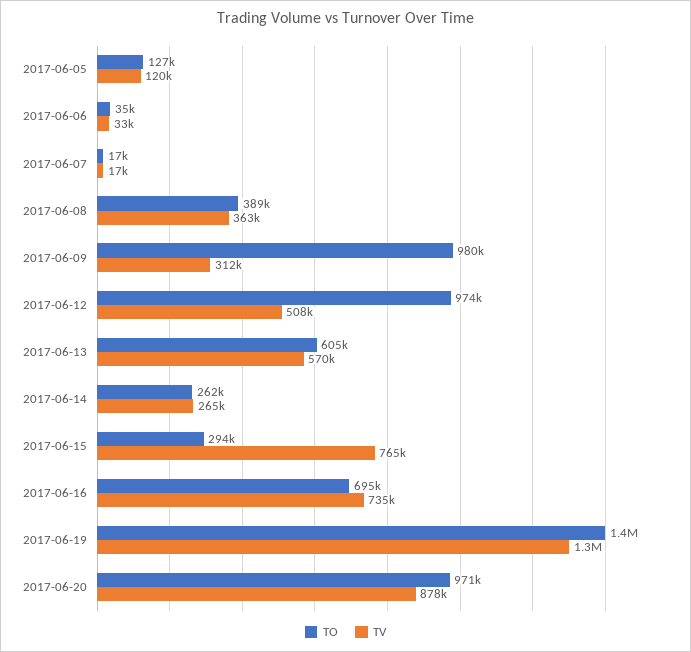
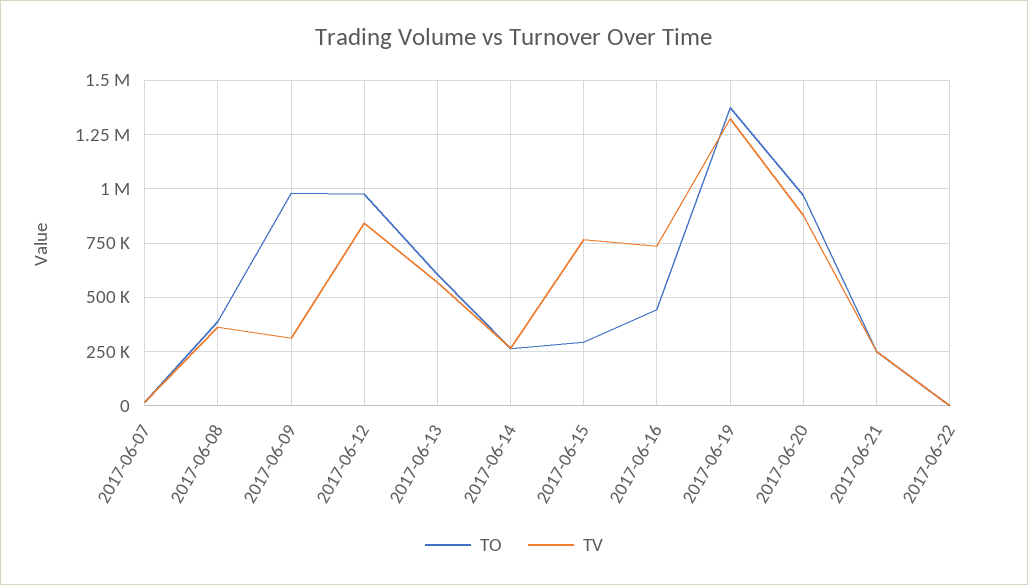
TO, 2017-06-05: 127000 -> none
TV, 2017-06-05: 120000 -> none
TO, 2017-06-06: 35000 -> none
TV, 2017-06-06: 33000 -> none
TV, 2017-06-12: 508000 -> 850000
TO, 2017-06-16: 695000 -> 450000
TO, 2017-06-21: none -> 250000
TV, 2017-06-21: none -> 250000
TO, 2017-06-22: none -> 0
TV, 2017-06-22: none -> 0

